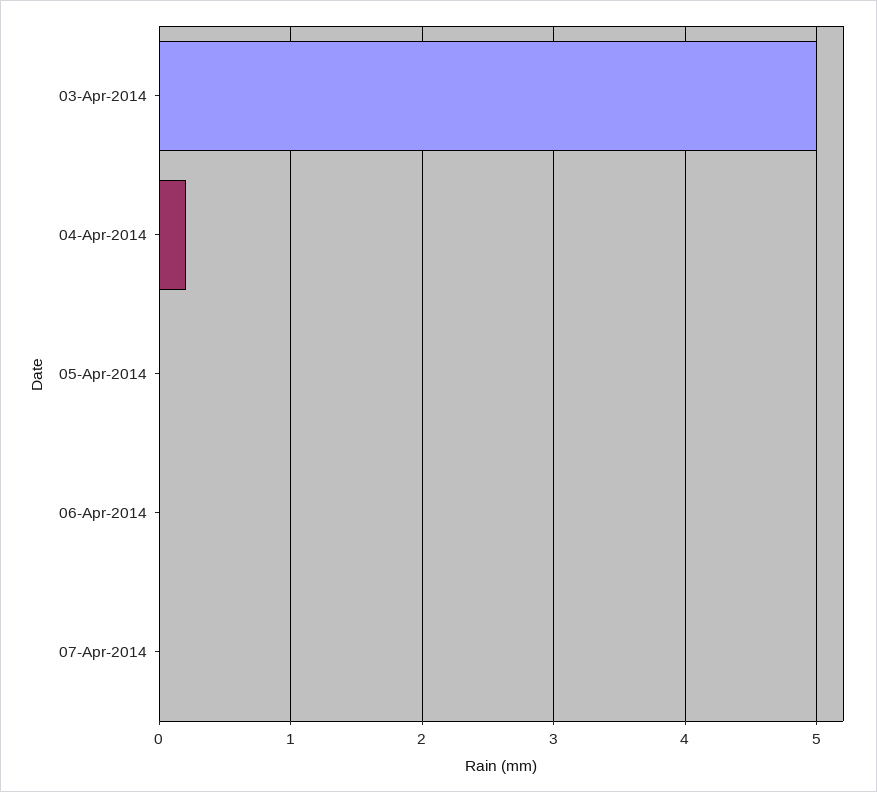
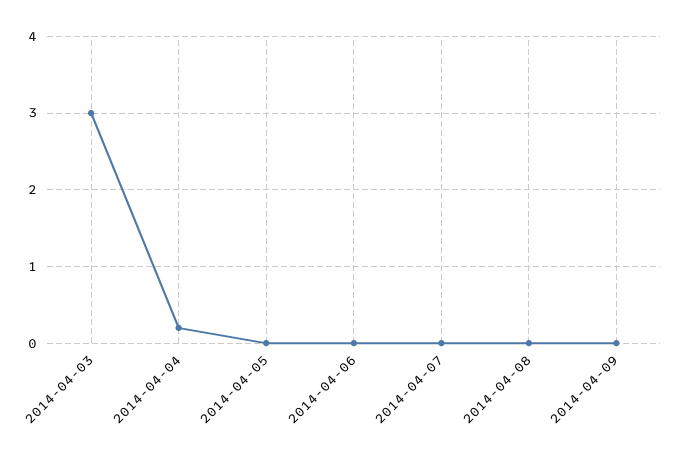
03-Apr-2014: 5 -> 3
2014-04-08: none -> 0
2014-04-09: none -> 0

